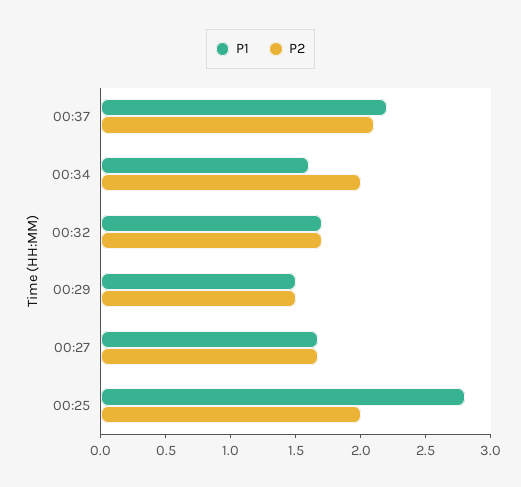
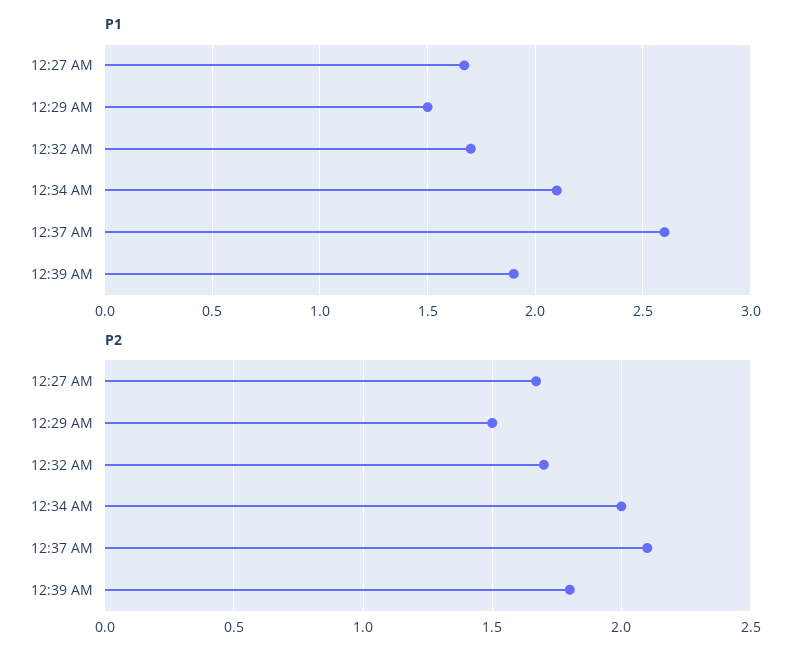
P1, 00:37: 2.2 -> 2.6
P1, 00:34: 1.6 -> 2.1
P1, 00:25: 2.8 -> none
P2, 00:25: 2 -> none
P1, 12:39 AM: none -> 1.9
P2, 12:39 AM: none -> 1.8

